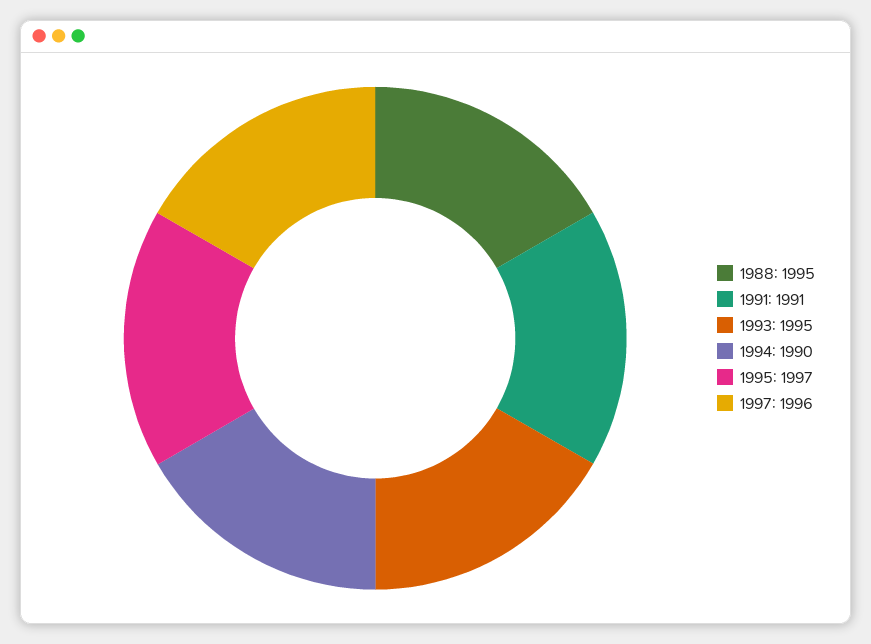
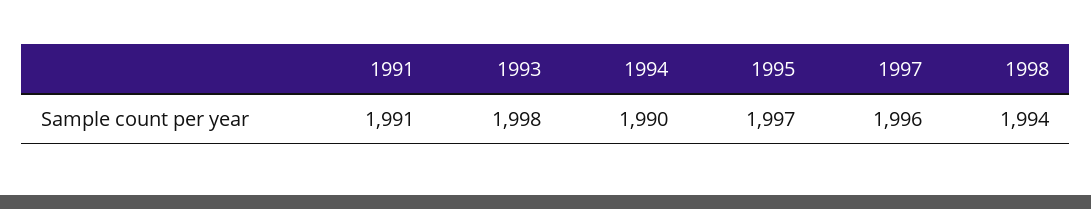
1988: 1995 -> none
1993: 1995 -> 1998
1998: none -> 1994

